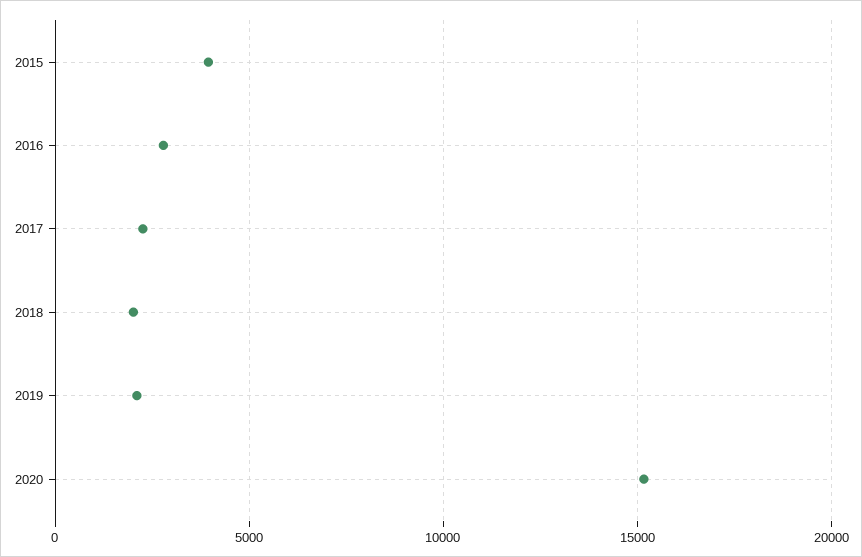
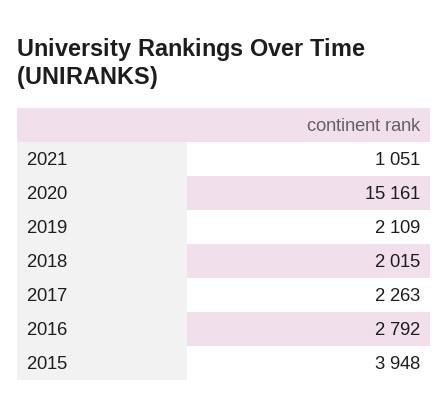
2021: none -> 1051

